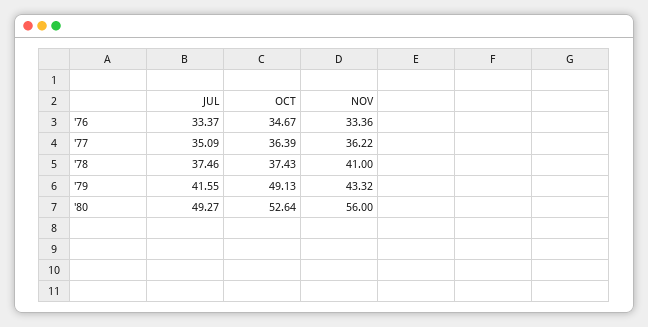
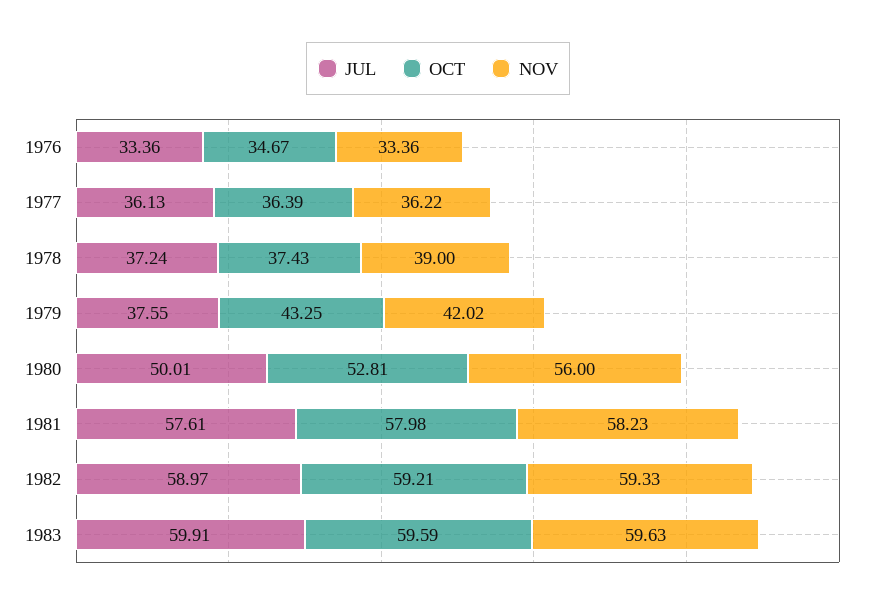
JUL, '76: 33.37 -> 33.36
JUL, '77: 35.09 -> 36.13
JUL, '78: 37.46 -> 37.24
NOV, '78: 41 -> 39
JUL, '79: 41.55 -> 37.55
OCT, '79: 49.13 -> 43.25
NOV, '79: 43.32 -> 42.02
JUL, '80: 49.27 -> 50.01
OCT, '80: 52.64 -> 52.81
JUL, 1981: none -> 57.61
OCT, 1981: none -> 57.98
NOV, 1981: none -> 58.23
JUL, 1982: none -> 58.97
OCT, 1982: none -> 59.21
NOV, 1982: none -> 59.33
JUL, 1983: none -> 59.91
OCT, 1983: none -> 59.59
NOV, 1983: none -> 59.63

